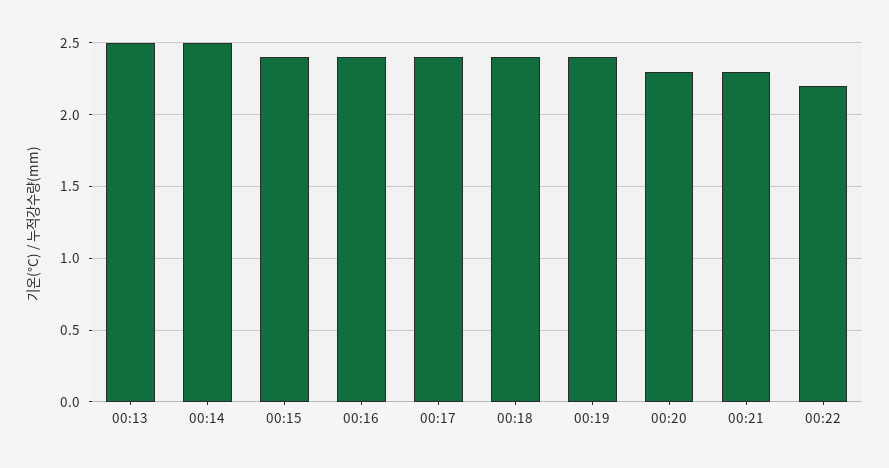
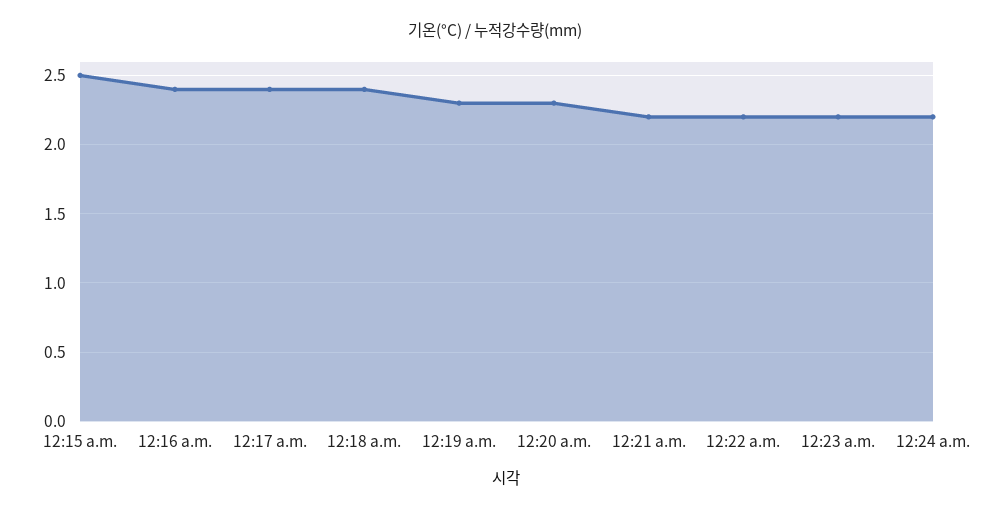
00:13: 2.5 -> none
00:14: 2.5 -> none
00:15: 2.4 -> 2.5
00:19: 2.4 -> 2.3
00:21: 2.3 -> 2.2
12:23 a.m.: none -> 2.2
12:24 a.m.: none -> 2.2

